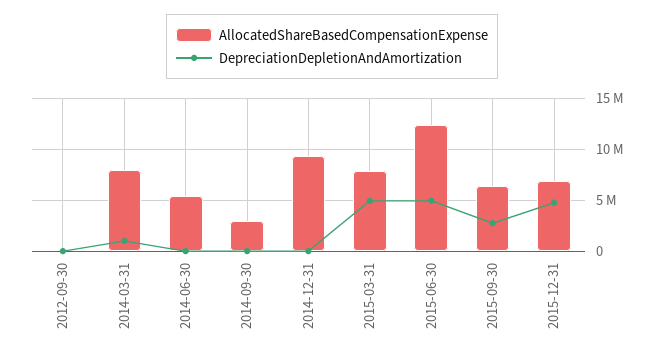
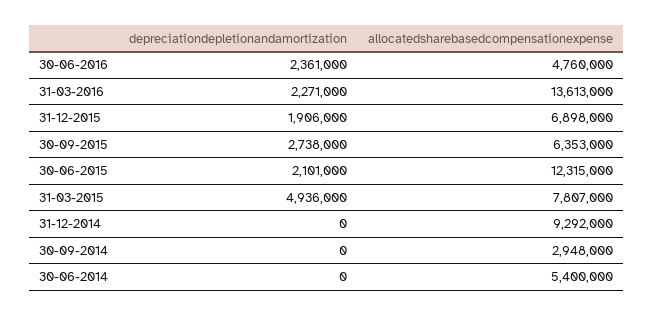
AllocatedShareBasedCompensationExpense, 2012-09-30: 0 -> none
DepreciationDepletionAndAmortization, 2012-09-30: 0 -> none
AllocatedShareBasedCompensationExpense, 2014-03-31: 8000000 -> none
DepreciationDepletionAndAmortization, 2014-03-31: 1000000 -> none
DepreciationDepletionAndAmortization, 2015-06-30: 5000000 -> 2101000
DepreciationDepletionAndAmortization, 2015-12-31: 5000000 -> 1906000
DepreciationDepletionAndAmortization, 30-06-2016: none -> 2361000
AllocatedShareBasedCompensationExpense, 30-06-2016: none -> 4760000
DepreciationDepletionAndAmortization, 31-03-2016: none -> 2271000
AllocatedShareBasedCompensationExpense, 31-03-2016: none -> 13613000

